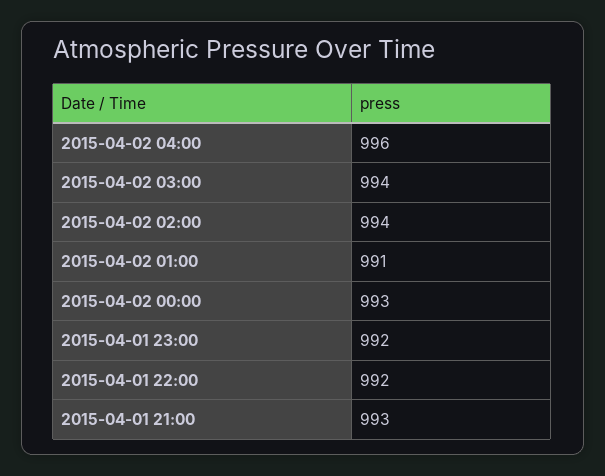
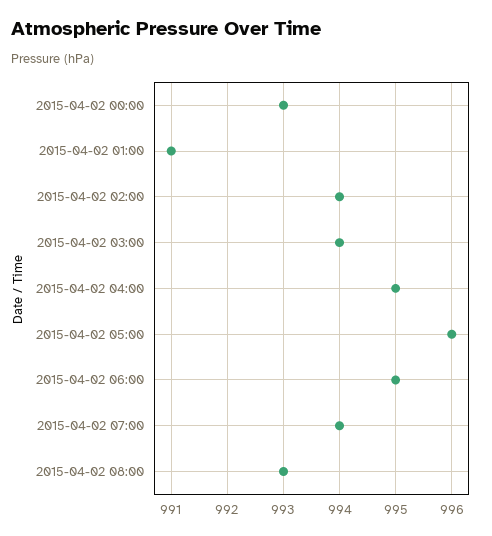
2015-04-02 04:00: 996 -> 995
2015-04-01 23:00: 992 -> none
2015-04-01 22:00: 992 -> none
2015-04-01 21:00: 993 -> none
2015-04-02 05:00: none -> 996
2015-04-02 06:00: none -> 995
2015-04-02 07:00: none -> 994
2015-04-02 08:00: none -> 993

